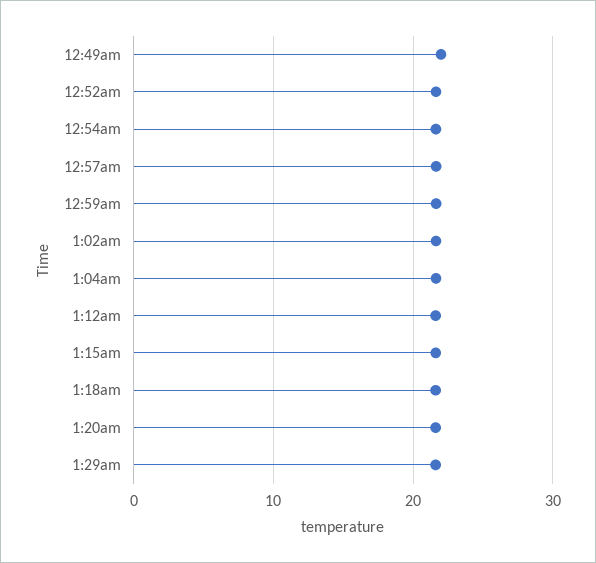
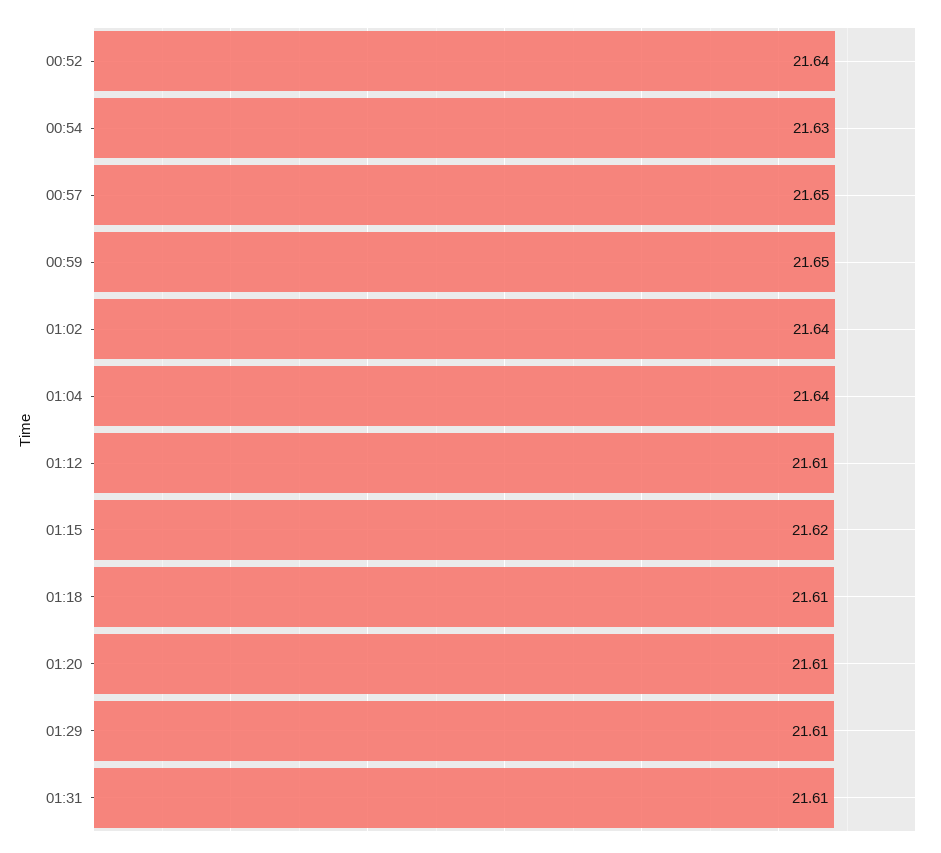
12:49am: 22 -> none
01:31: none -> 21.61

